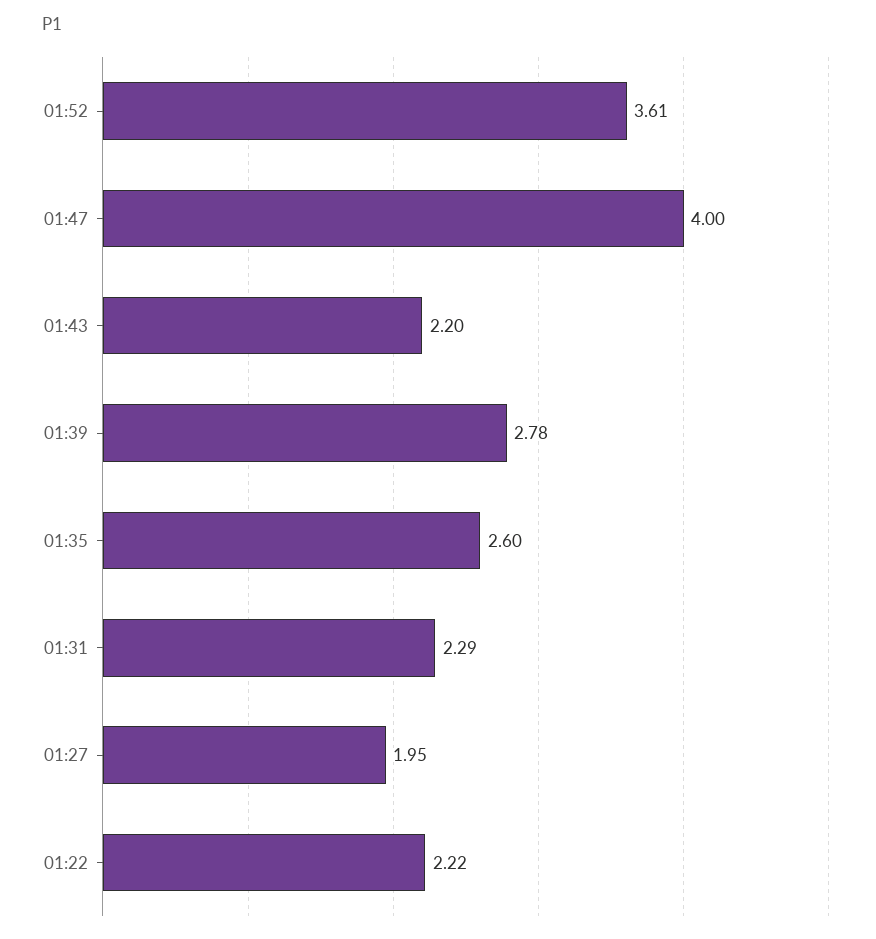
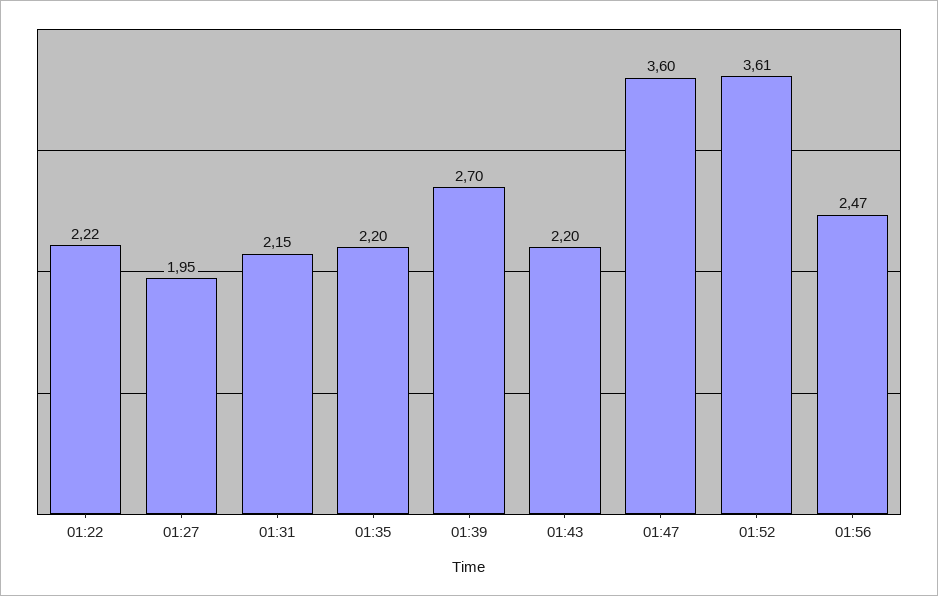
01:47: 4 -> 3.6
01:39: 2.78 -> 2.7
01:35: 2.6 -> 2.2
01:31: 2.29 -> 2.15
01:56: none -> 2.47

